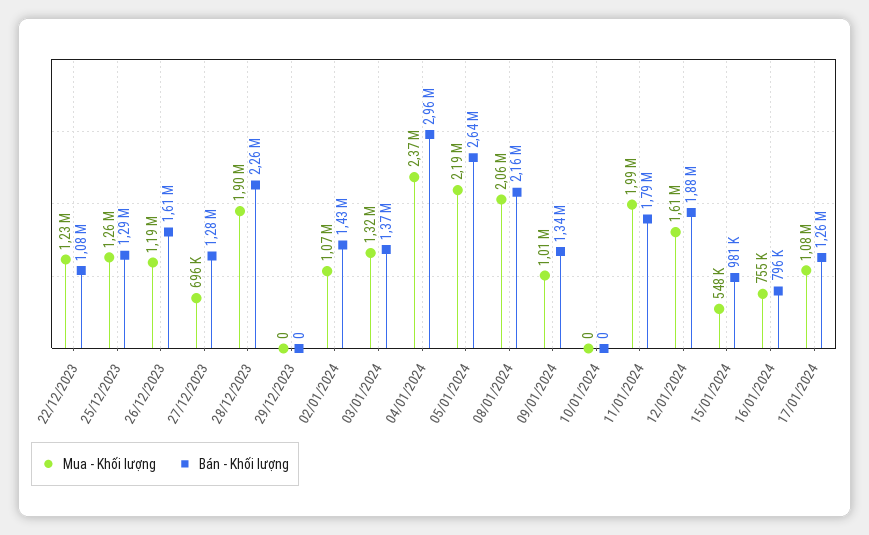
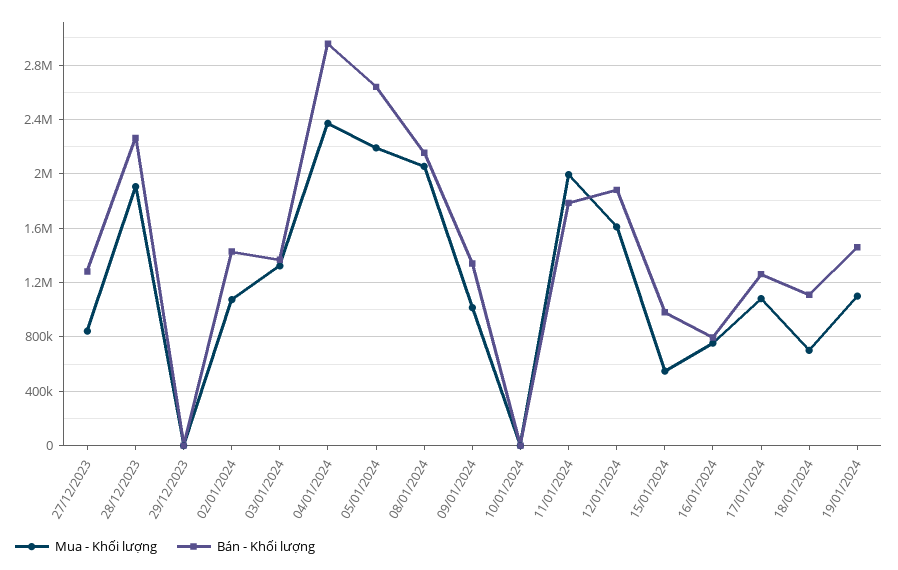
Mua - Khối lượng, 22/12/2023: 1230000 -> none
Bán - Khối lượng, 22/12/2023: 1080000 -> none
Mua - Khối lượng, 25/12/2023: 1260000 -> none
Bán - Khối lượng, 25/12/2023: 1290000 -> none
Mua - Khối lượng, 26/12/2023: 1190000 -> none
Bán - Khối lượng, 26/12/2023: 1610000 -> none
Mua - Khối lượng, 27/12/2023: 696000 -> 850000
Mua - Khối lượng, 18/01/2024: none -> 700000
Bán - Khối lượng, 18/01/2024: none -> 1100000
Mua - Khối lượng, 19/01/2024: none -> 1100000
Bán - Khối lượng, 19/01/2024: none -> 1450000

